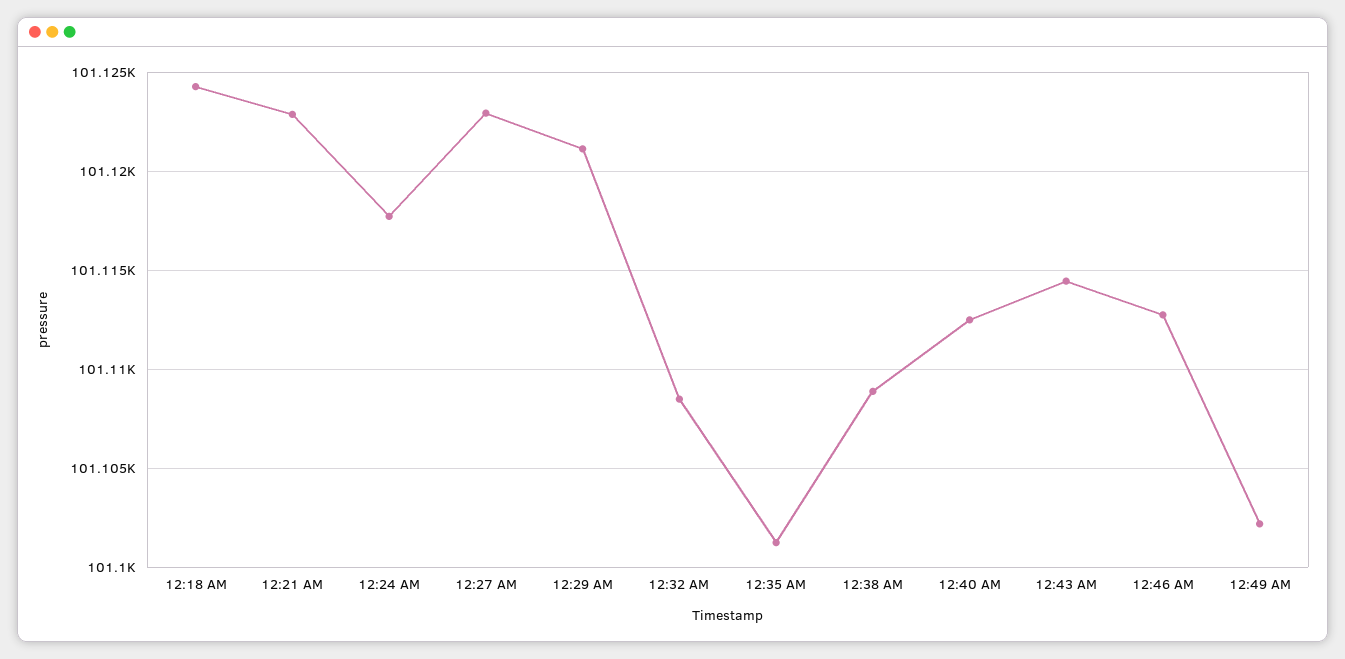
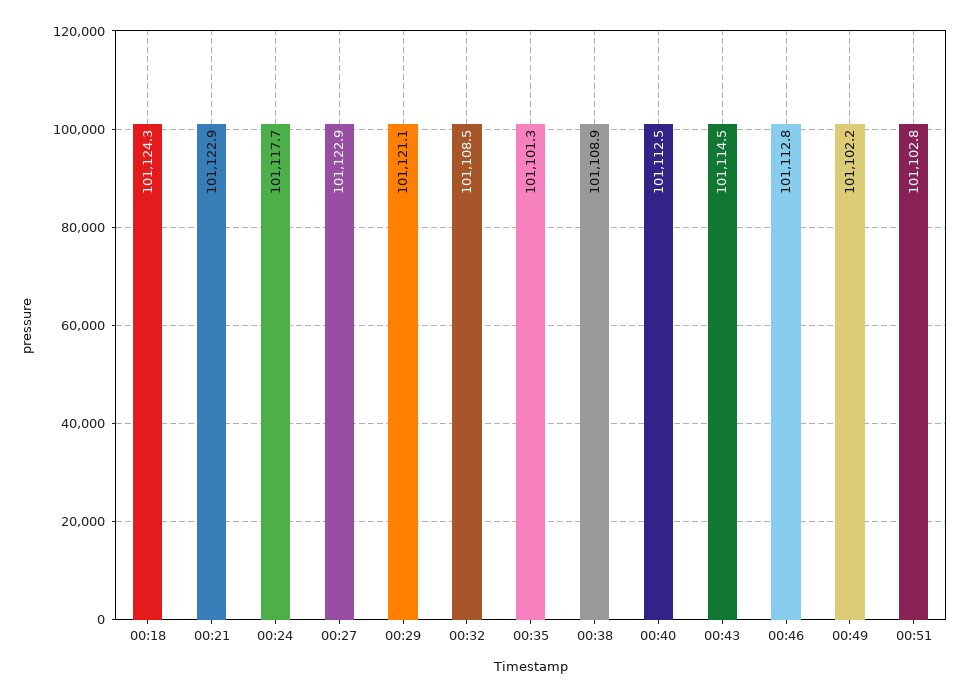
00:51: none -> 101102.8

